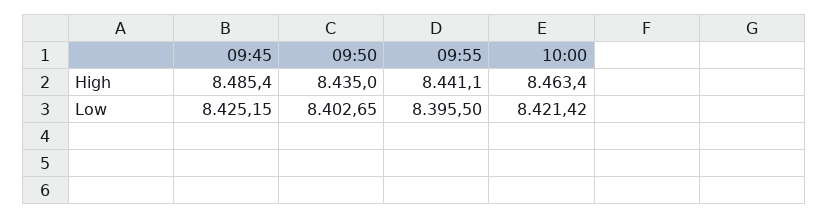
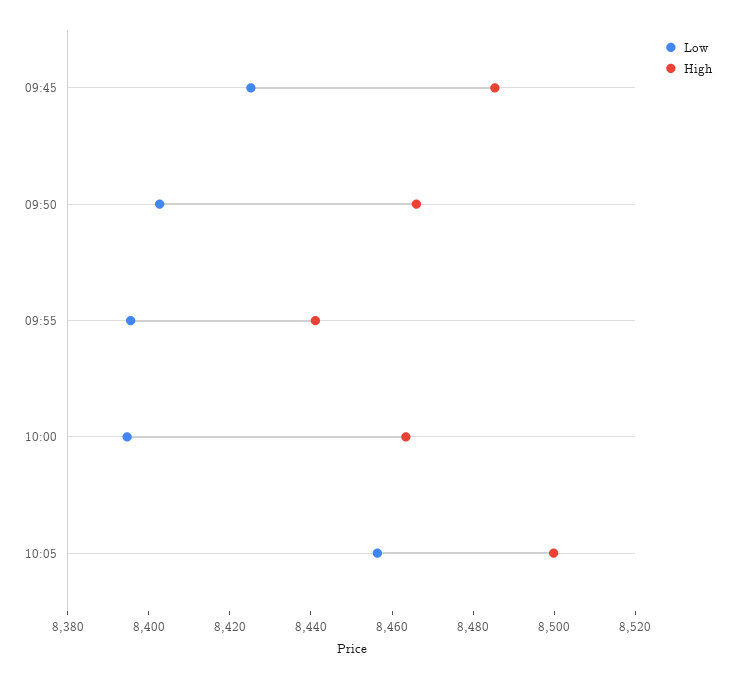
High, 09:50: 8435 -> 8465
Low, 10:00: 8421.42 -> 8395
Low, 10:05: none -> 8455
High, 10:05: none -> 8500

